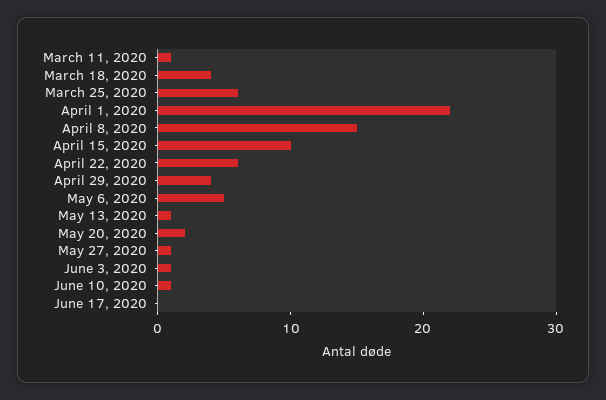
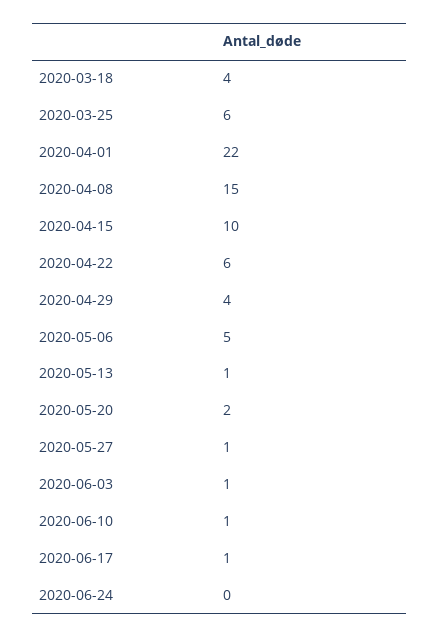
March 11, 2020: 1 -> none
June 17, 2020: 0 -> 1
2020-06-24: none -> 0

